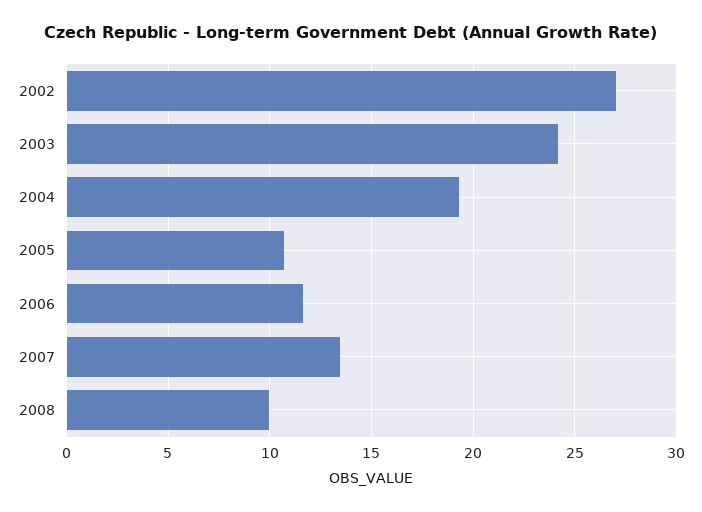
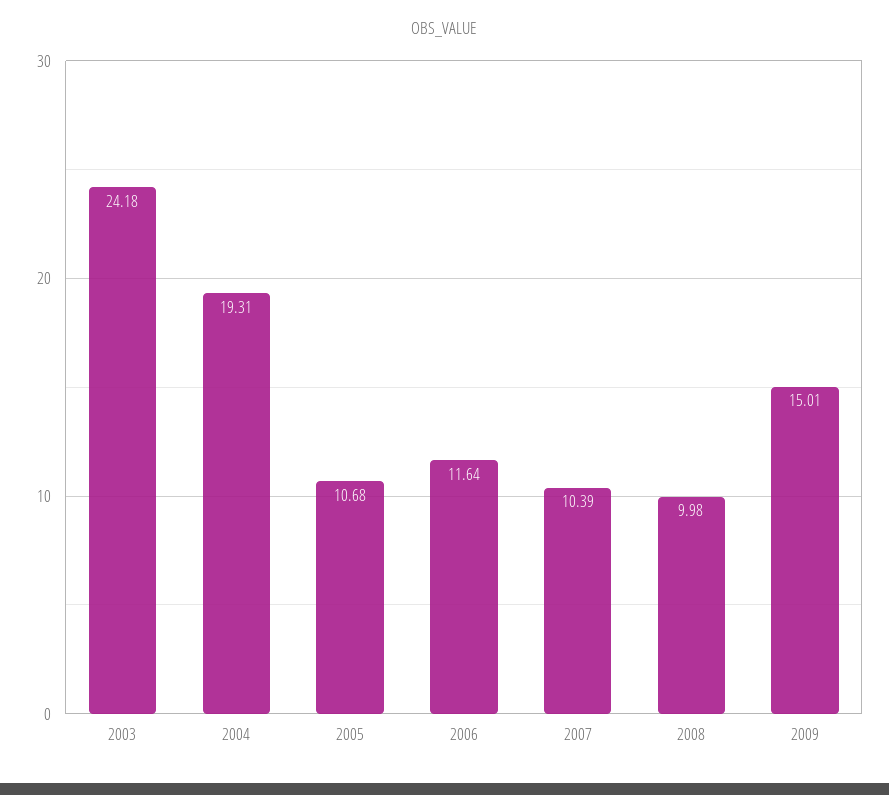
2002: 27 -> none
2007: 13.5 -> 10.39
2009: none -> 15.01

